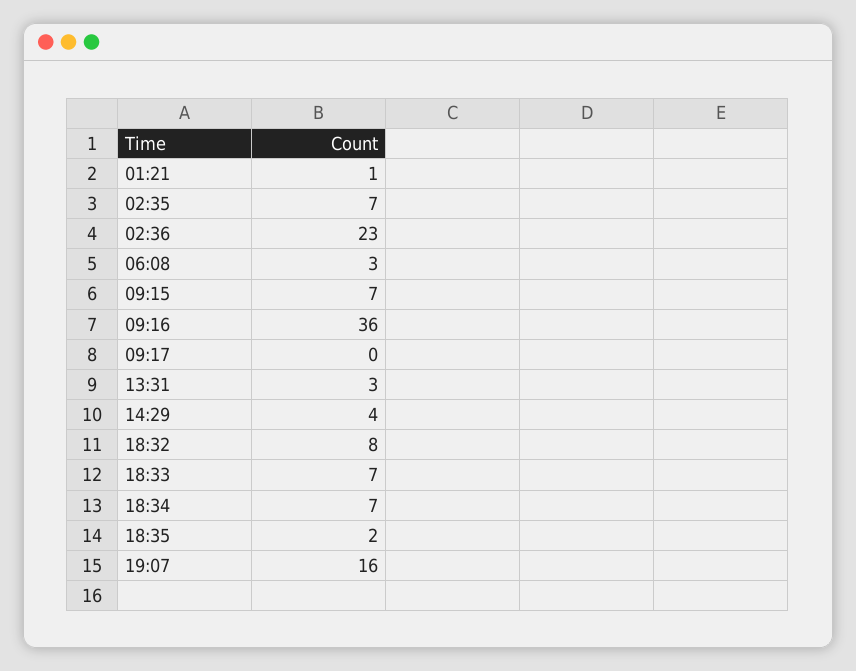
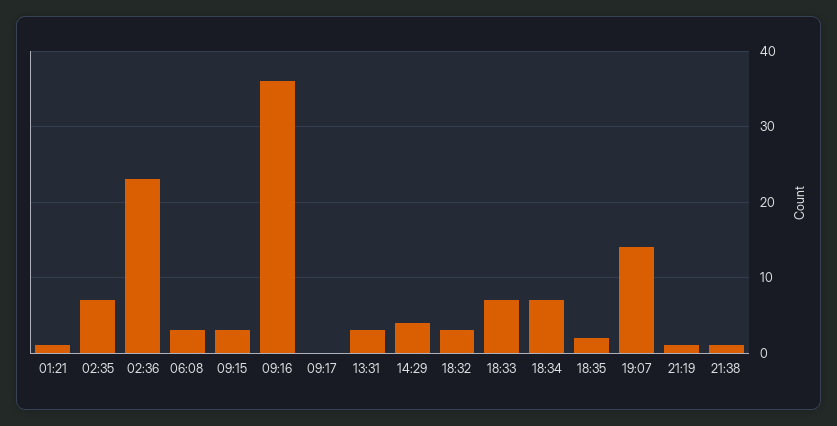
09:15: 7 -> 3
18:32: 8 -> 3
19:07: 16 -> 14
21:19: none -> 1
21:38: none -> 1

